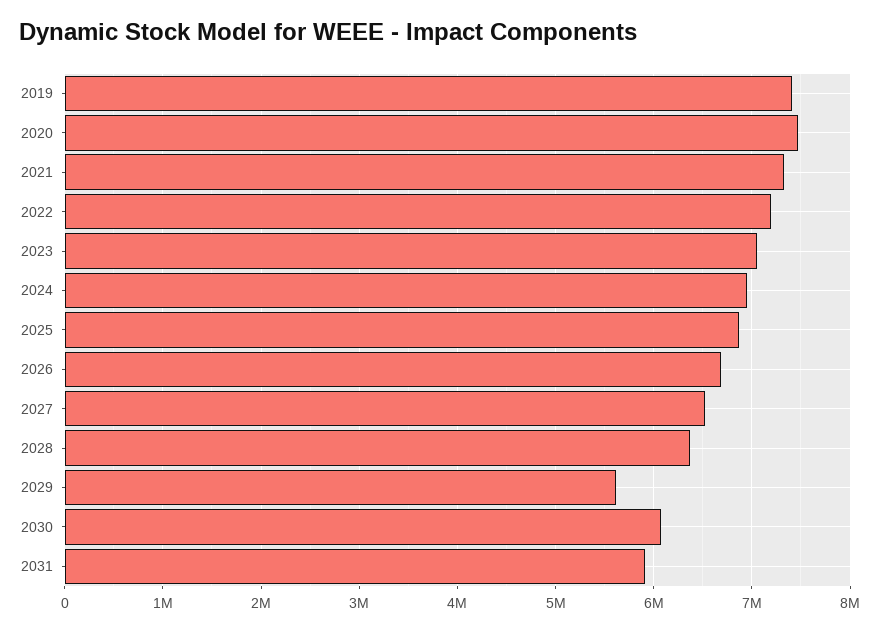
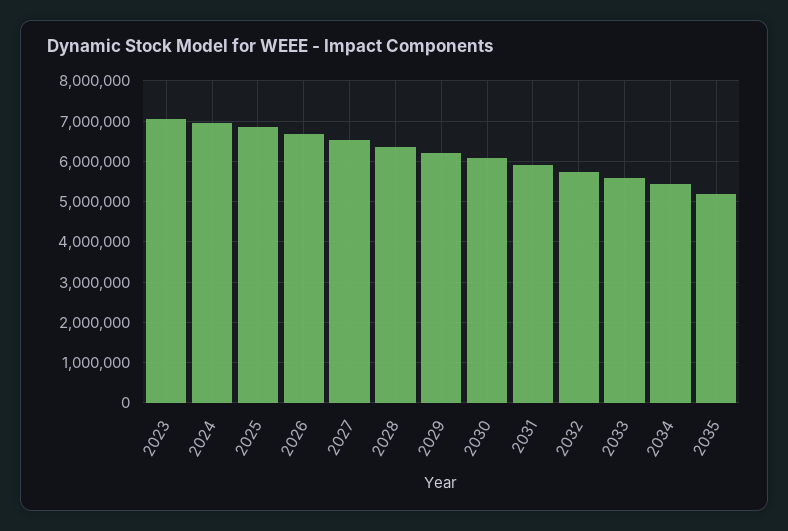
2019: 7400000 -> none
2020: 7500000 -> none
2021: 7300000 -> none
2022: 7200000 -> none
2029: 5600000 -> 6200000
2032: none -> 5800000
2033: none -> 5600000
2034: none -> 5400000
2035: none -> 5200000

